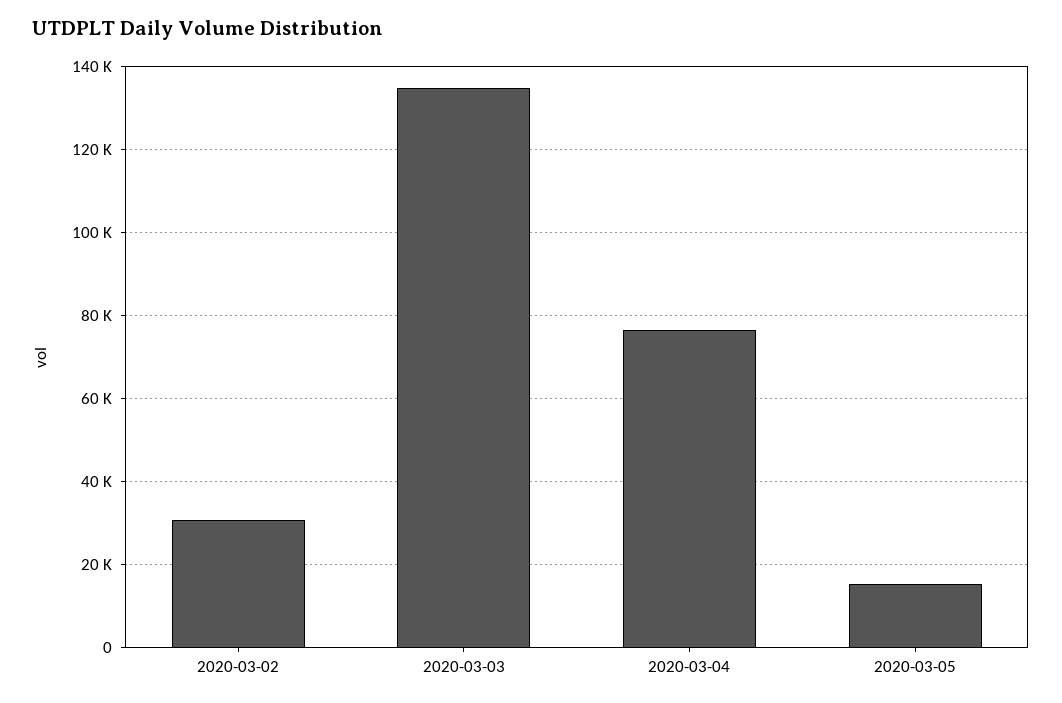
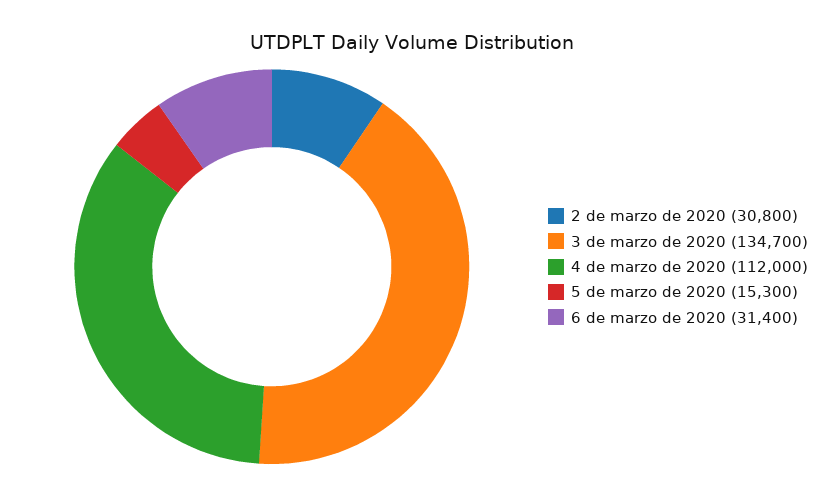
2020-03-04: 76000 -> 112000
6 de marzo de 2020: none -> 31400

